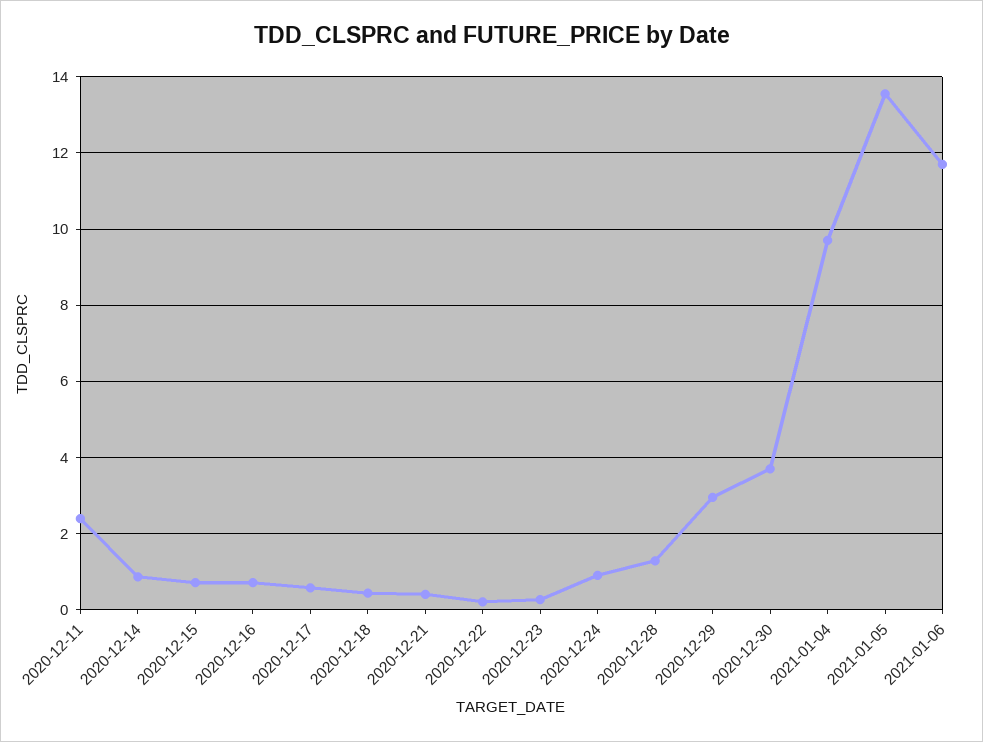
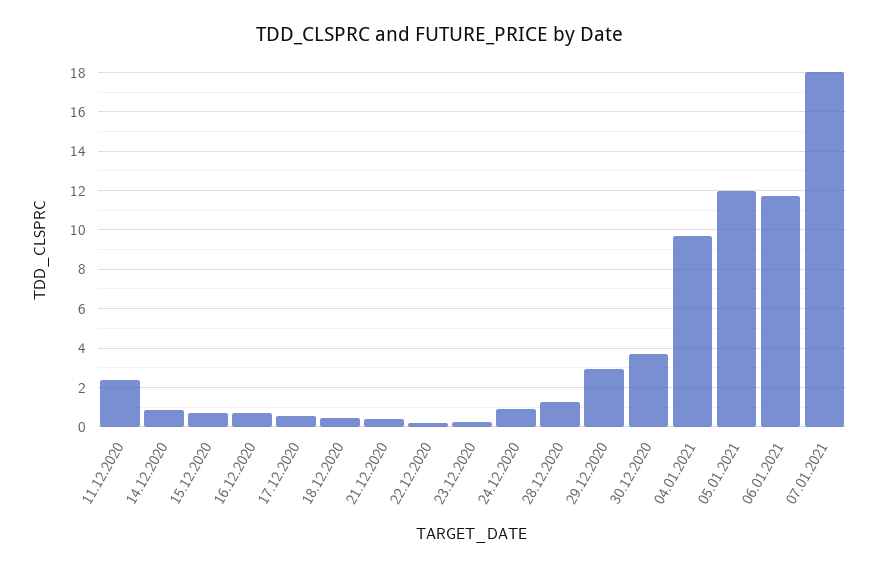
2021-01-05: 13.6 -> 12
07.01.2021: none -> 18

